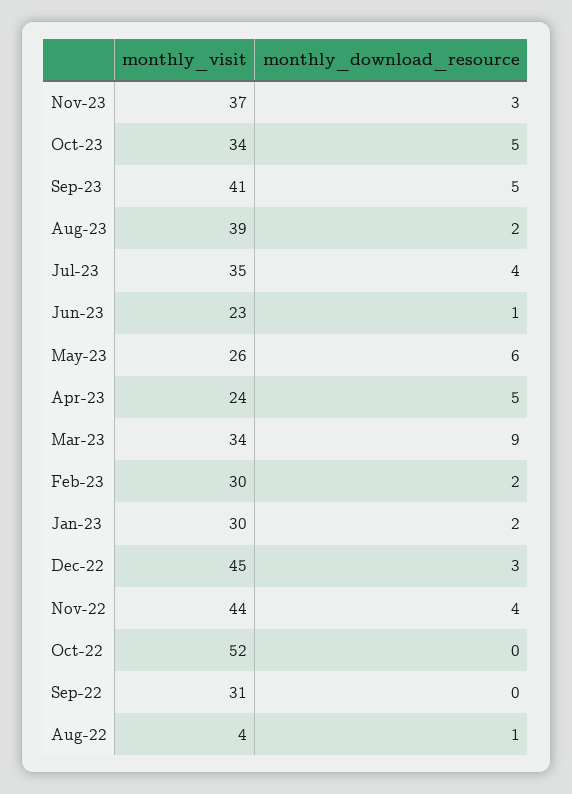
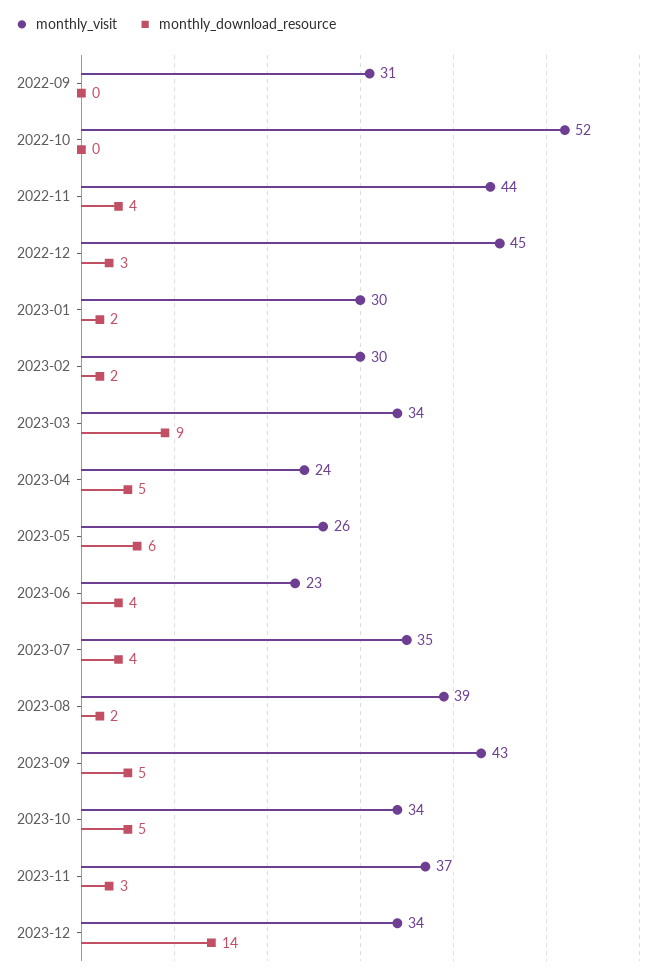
monthly_visit, Sep-23: 41 -> 43
monthly_download_resource, Jun-23: 1 -> 4
monthly_visit, Aug-22: 4 -> none
monthly_download_resource, Aug-22: 1 -> none
monthly_visit, 2023-12: none -> 34
monthly_download_resource, 2023-12: none -> 14

